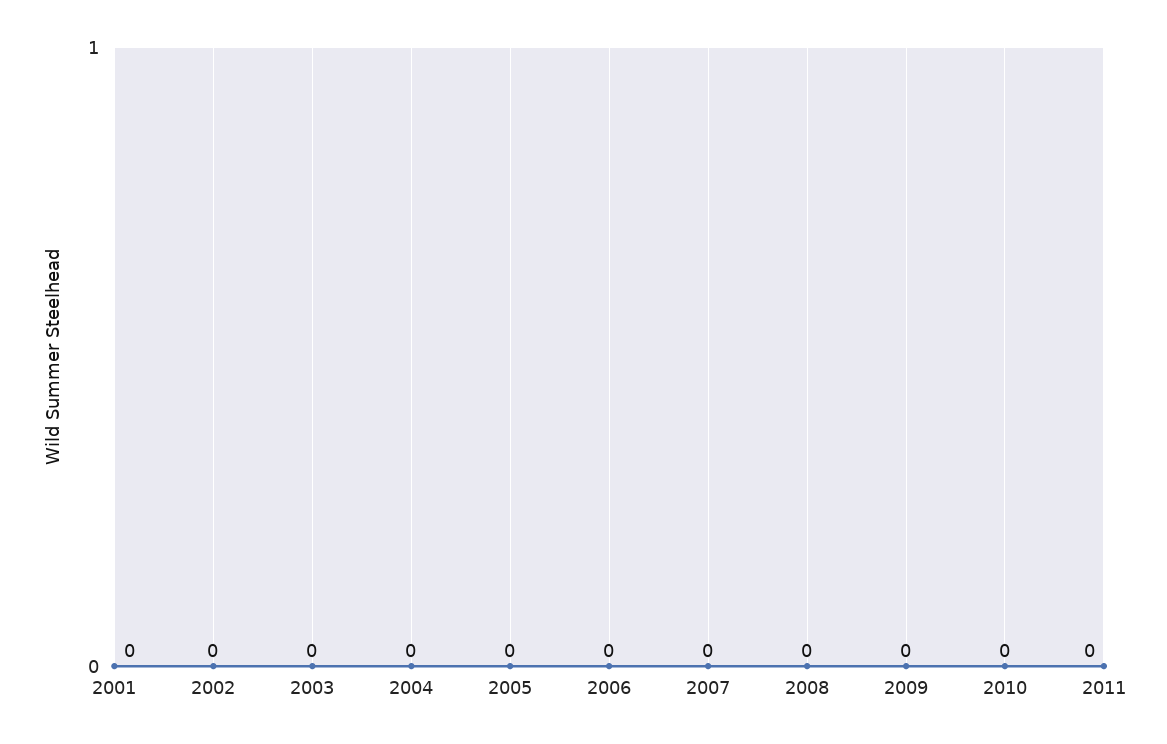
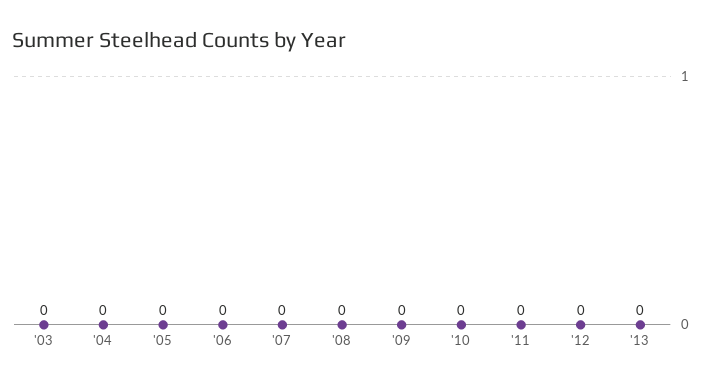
2001: 0 -> none
2002: 0 -> none
'12: none -> 0
'13: none -> 0

